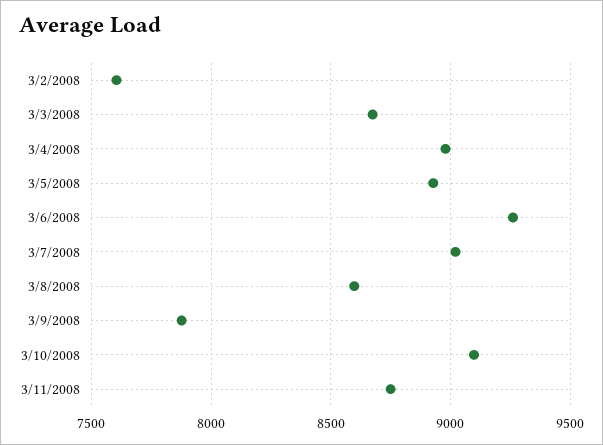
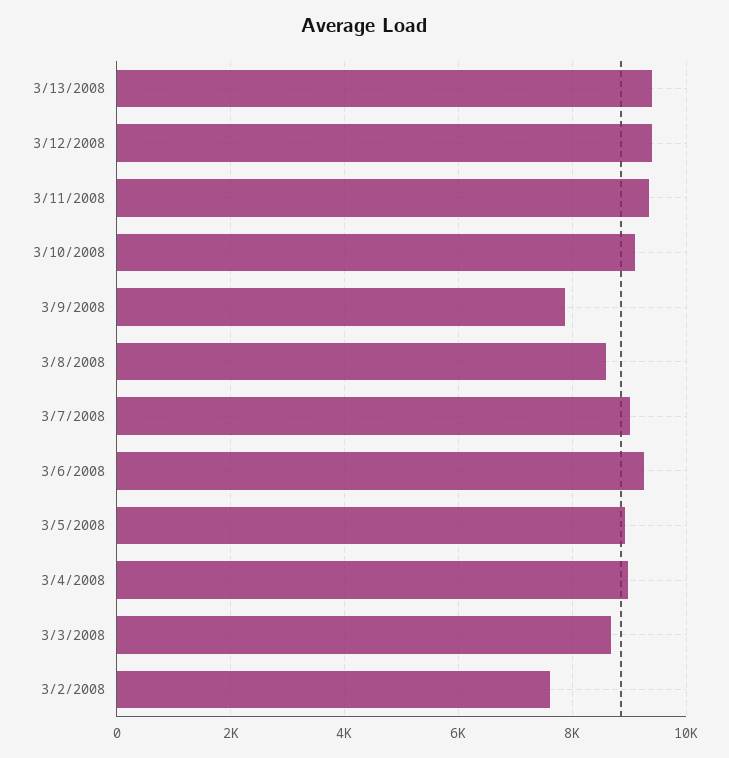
3/11/2008: 8750 -> 9400
3/13/2008: none -> 9400
3/12/2008: none -> 9400

